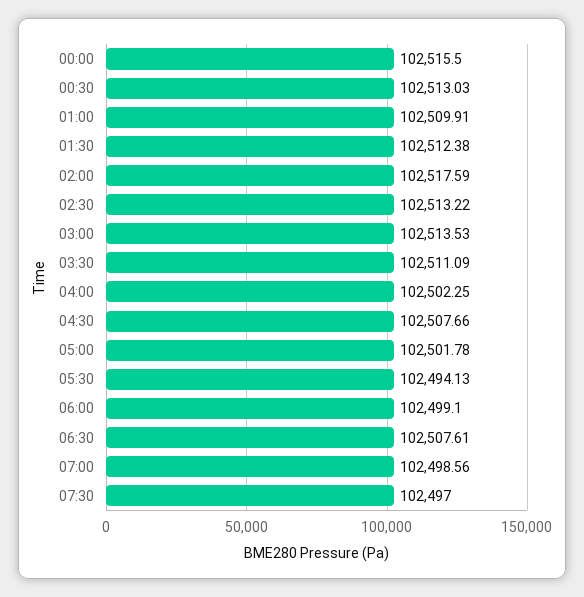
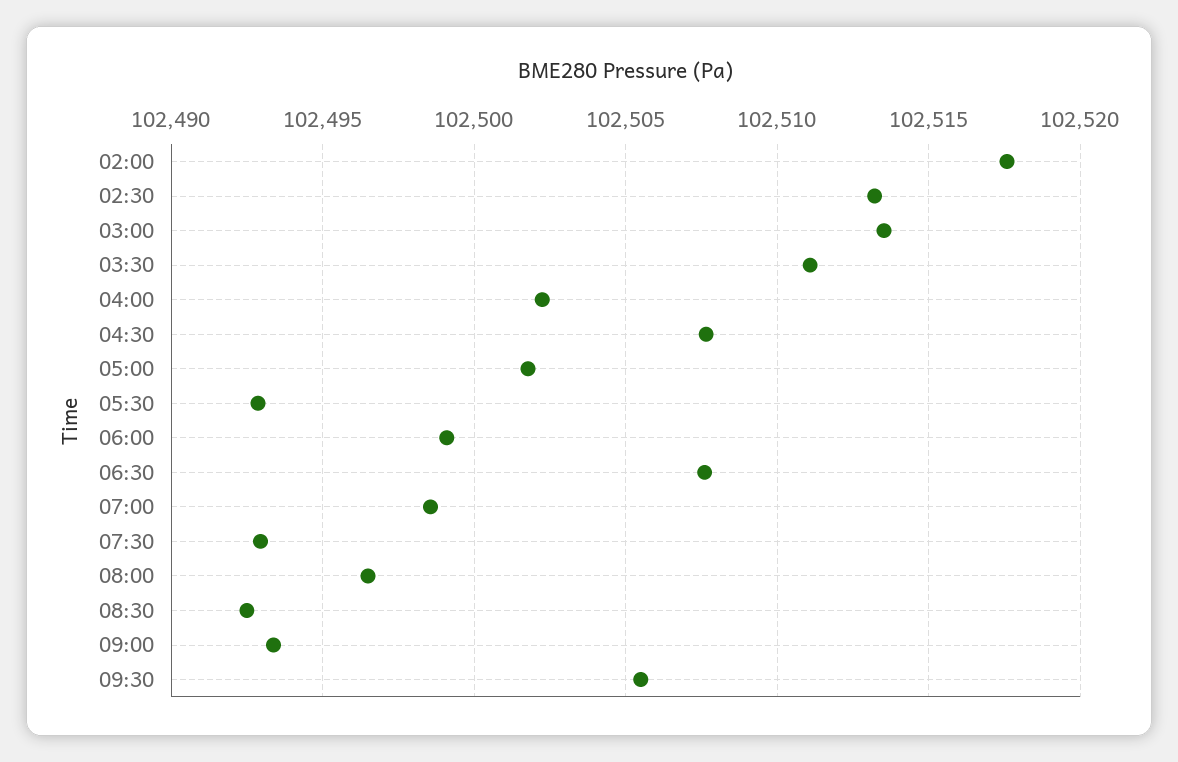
00:00: 102515.5 -> none
00:30: 102513.03 -> none
01:00: 102509.91 -> none
01:30: 102512.38 -> none
05:30: 102494.13 -> 102493
07:30: 102497 -> 102493
08:00: none -> 102496.5
08:30: none -> 102492.5
09:00: none -> 102493.5
09:30: none -> 102505.5

